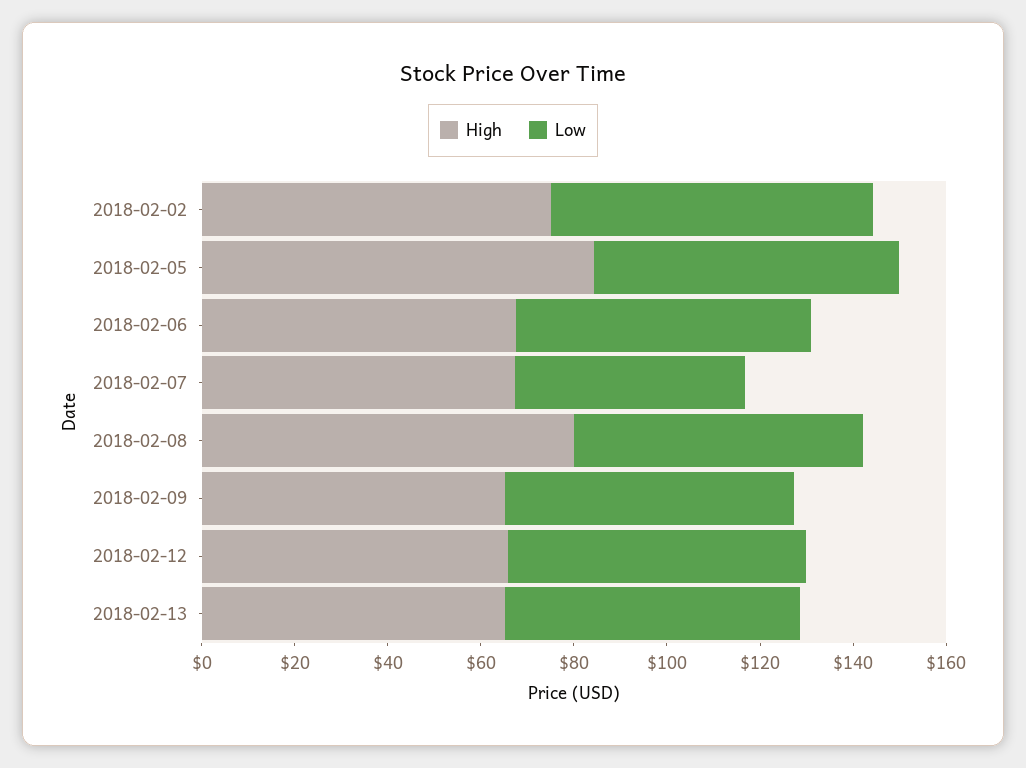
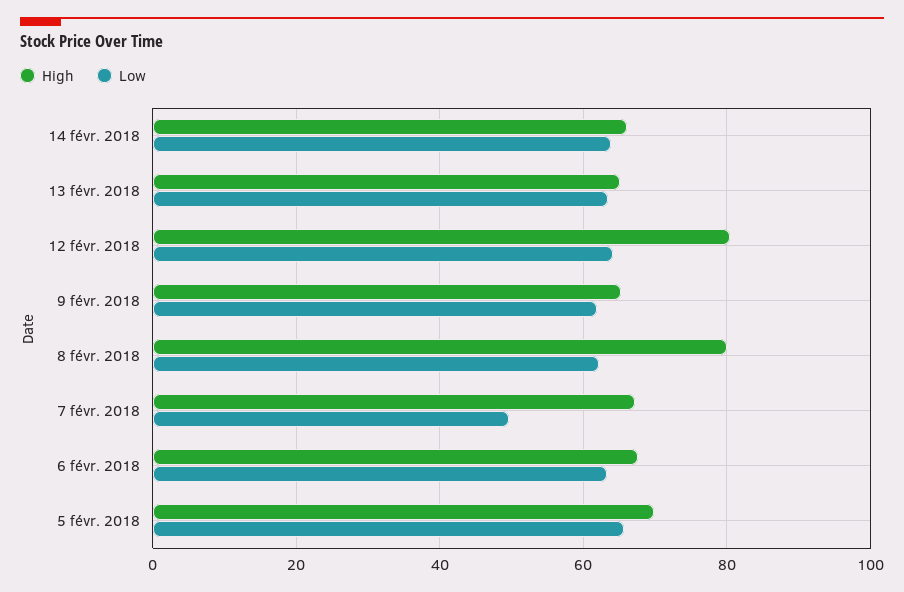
High, 2018-02-02: 75 -> none
Low, 2018-02-02: 70 -> none
High, 2018-02-05: 85 -> 70
High, 2018-02-12: 65 -> 80
High, 14 févr. 2018: none -> 66
Low, 14 févr. 2018: none -> 64

